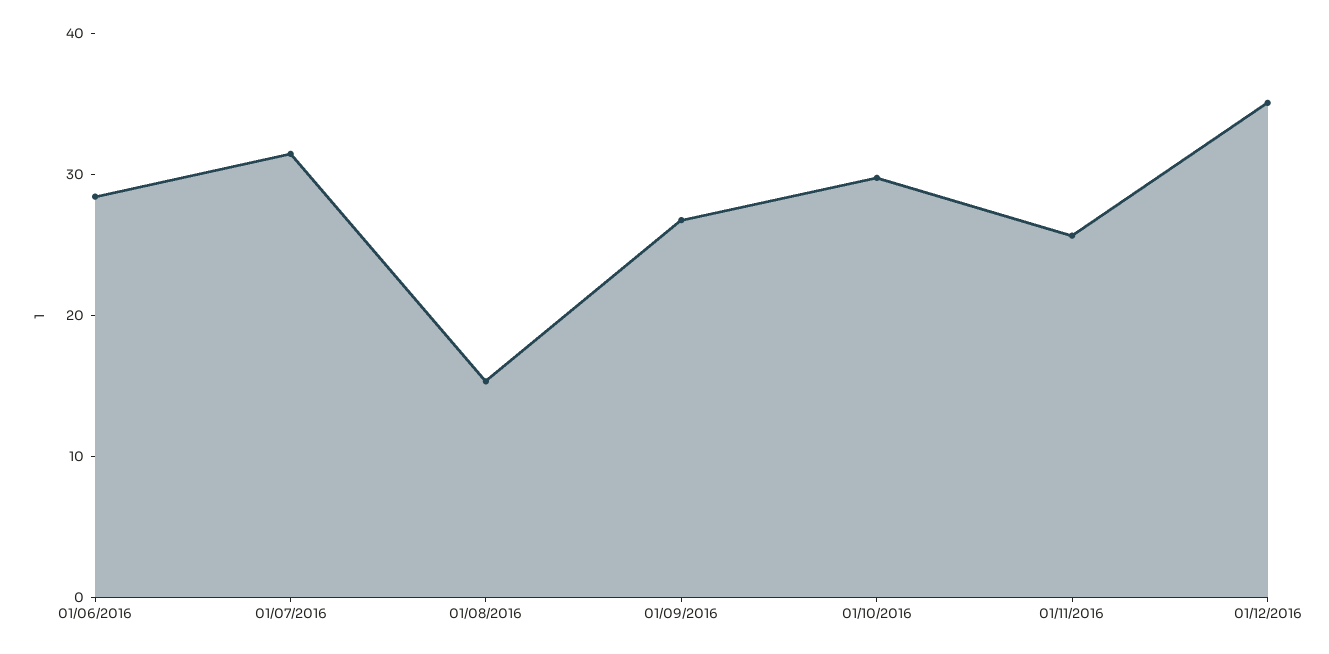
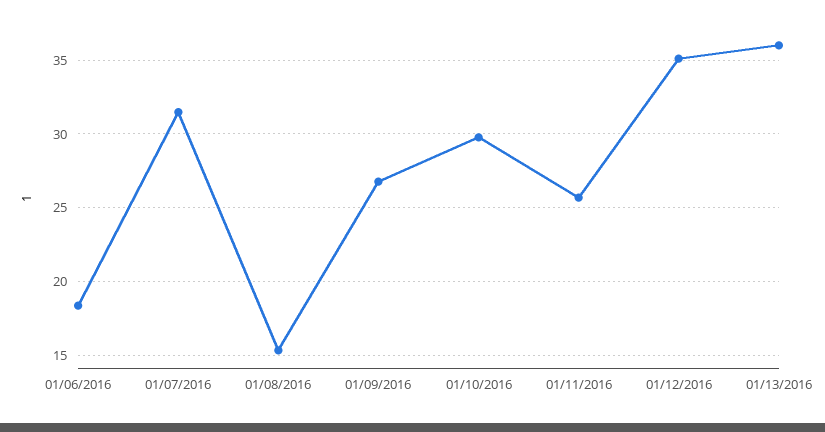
01/06/2016: 28 -> 18.5
01/13/2016: none -> 36

